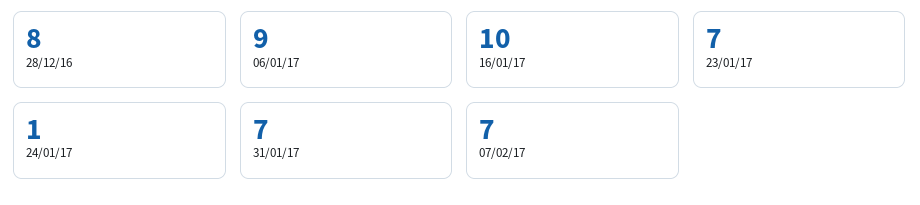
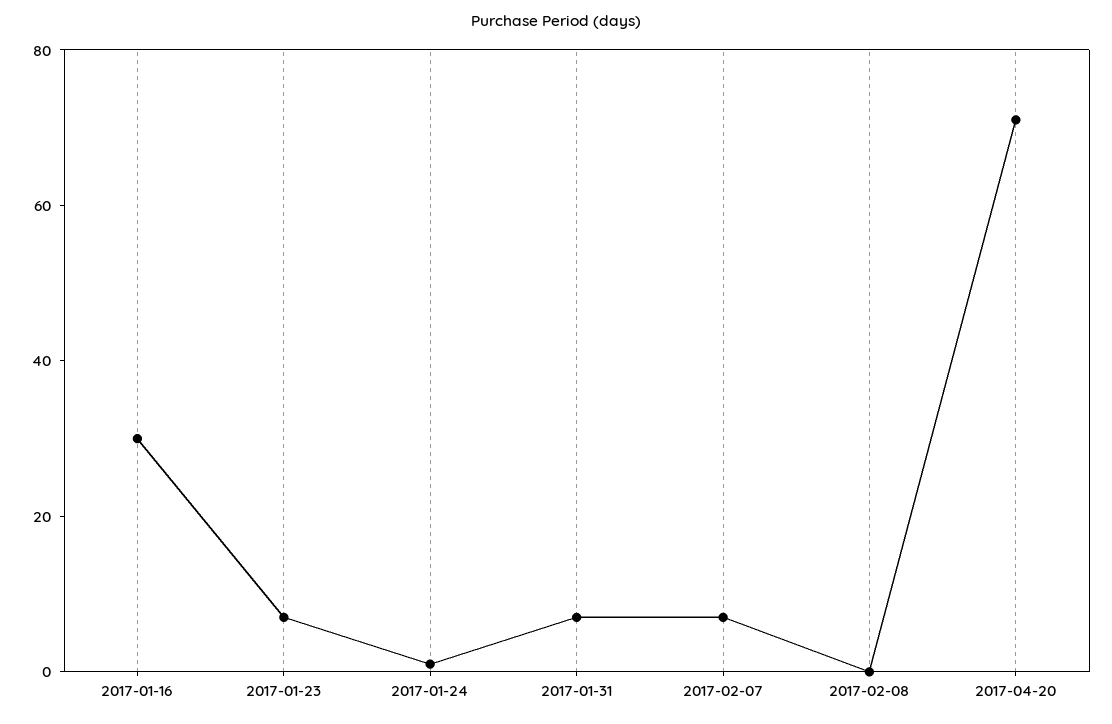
28/12/16: 8 -> none
06/01/17: 9 -> none
16/01/17: 10 -> 30
2017-02-08: none -> 0
2017-04-20: none -> 70

